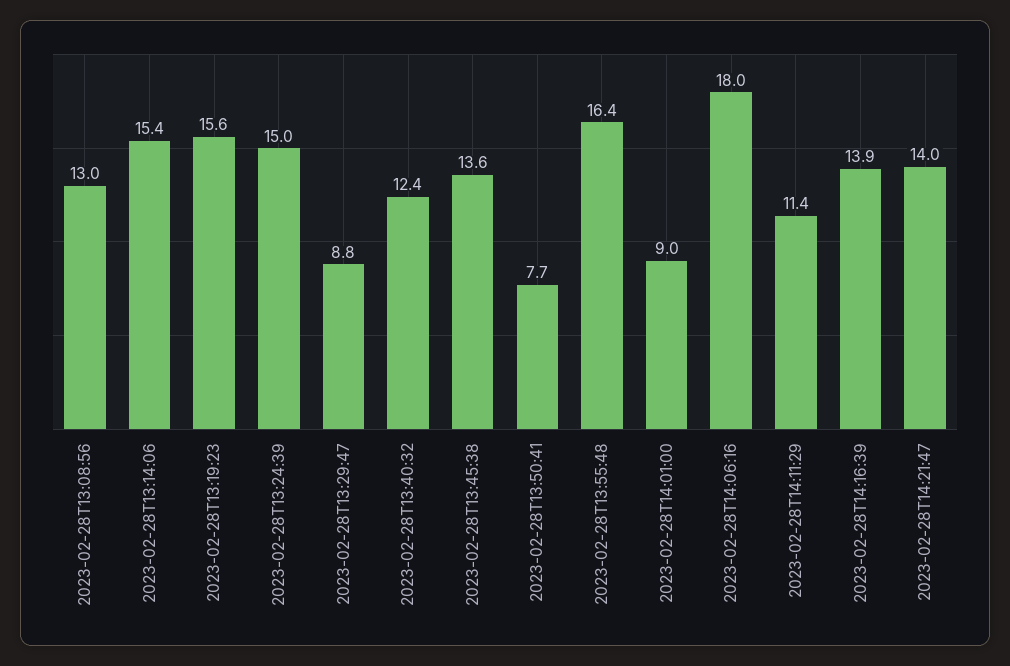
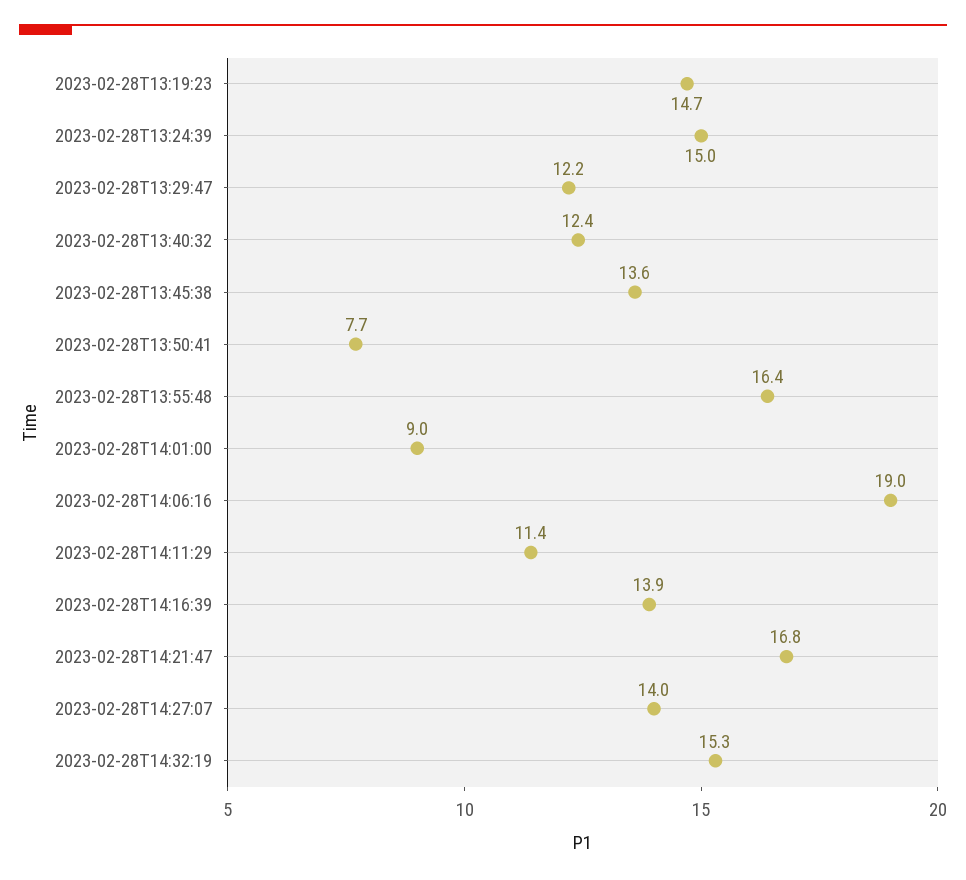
2023-02-28T13:08:56: 13 -> none
2023-02-28T13:14:06: 15.4 -> none
2023-02-28T13:19:23: 15.6 -> 14.7
2023-02-28T13:29:47: 8.8 -> 12.2
2023-02-28T14:06:16: 18 -> 19
2023-02-28T14:21:47: 14 -> 16.8
2023-02-28T14:27:07: none -> 14
2023-02-28T14:32:19: none -> 15.3

